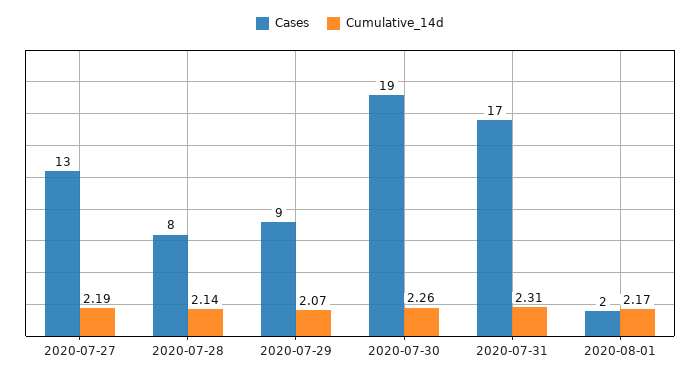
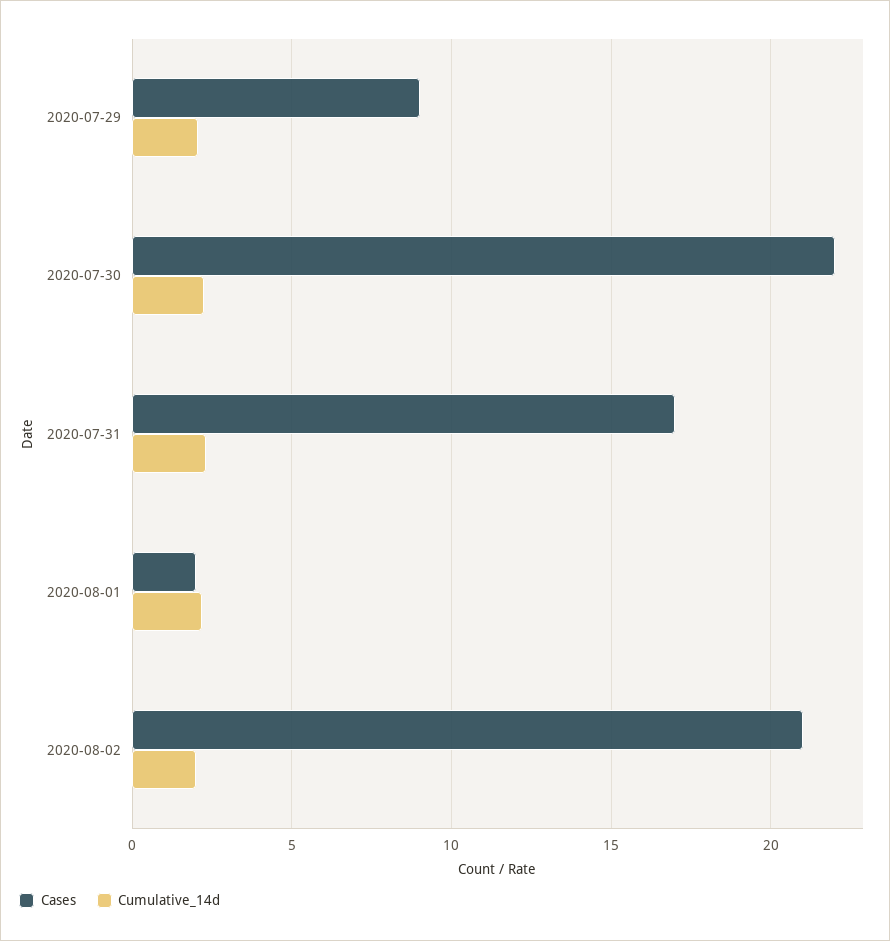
Cases, 2020-07-27: 13 -> none
Cumulative_14d, 2020-07-27: 2.19 -> none
Cases, 2020-07-28: 8 -> none
Cumulative_14d, 2020-07-28: 2.14 -> none
Cases, 2020-07-30: 19 -> 22
Cases, 2020-08-02: none -> 21
Cumulative_14d, 2020-08-02: none -> 2

